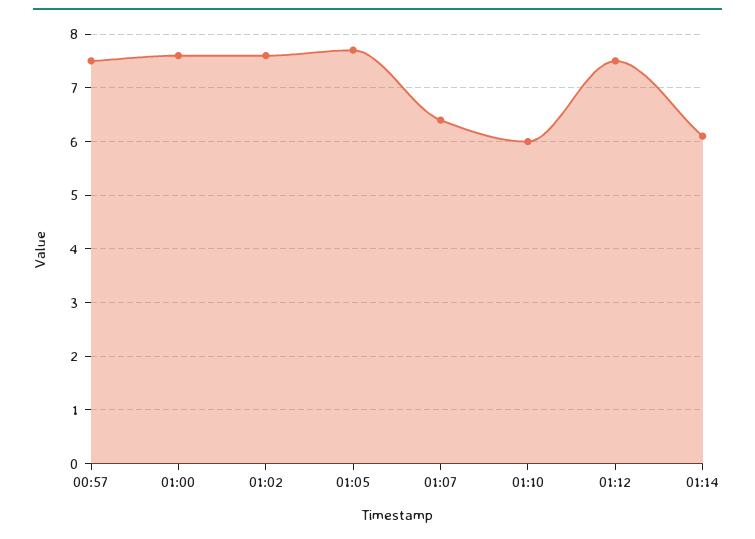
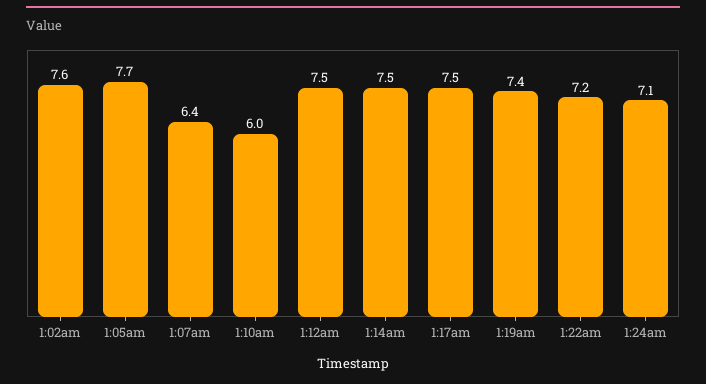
00:57: 7.5 -> none
01:00: 7.5 -> none
01:14: 6 -> 7.5
1:17am: none -> 7.5
1:19am: none -> 7.4
1:22am: none -> 7.2
1:24am: none -> 7.1

